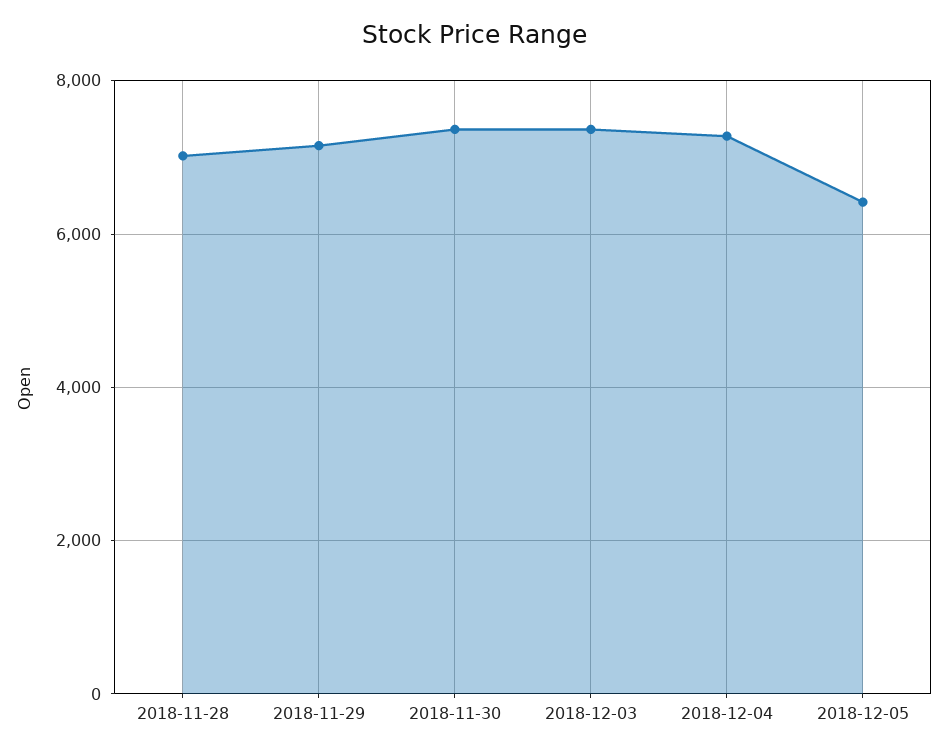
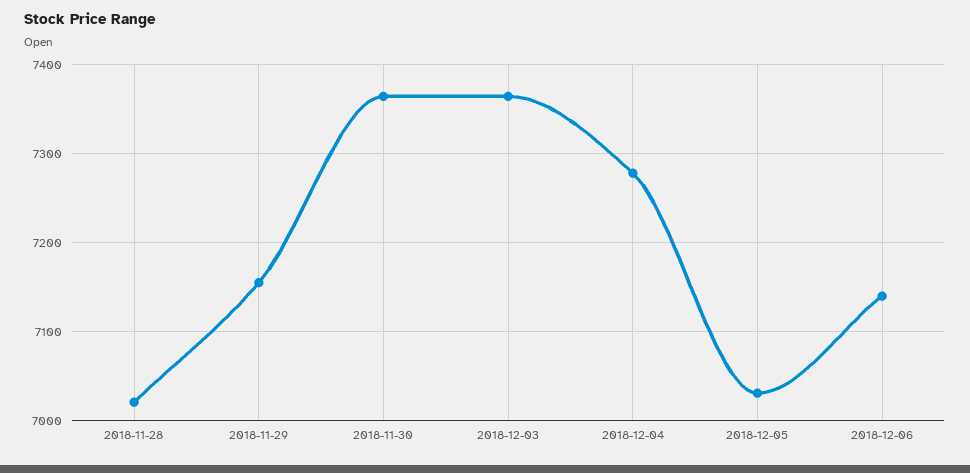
2018-12-05: 6400 -> 7030
2018-12-06: none -> 7140

